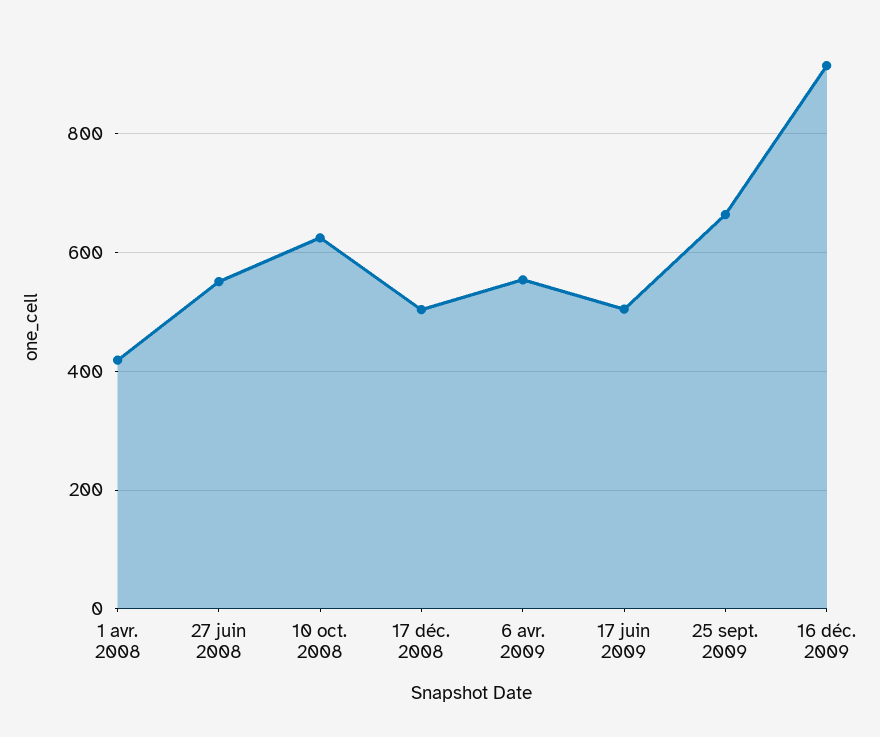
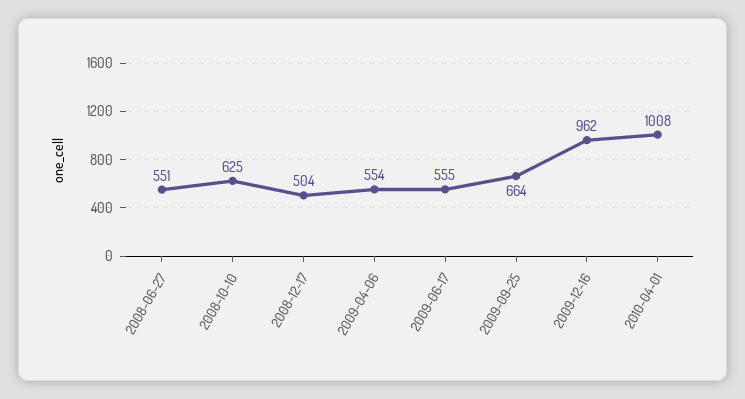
1 avr. 2008: 420 -> none
17 juin 2009: 500 -> 555
16 déc. 2009: 920 -> 962
2010-04-01: none -> 1008

